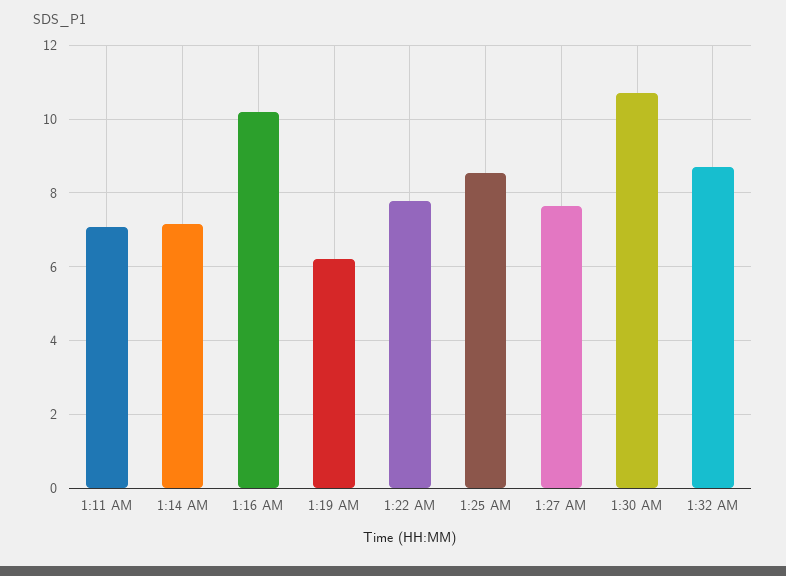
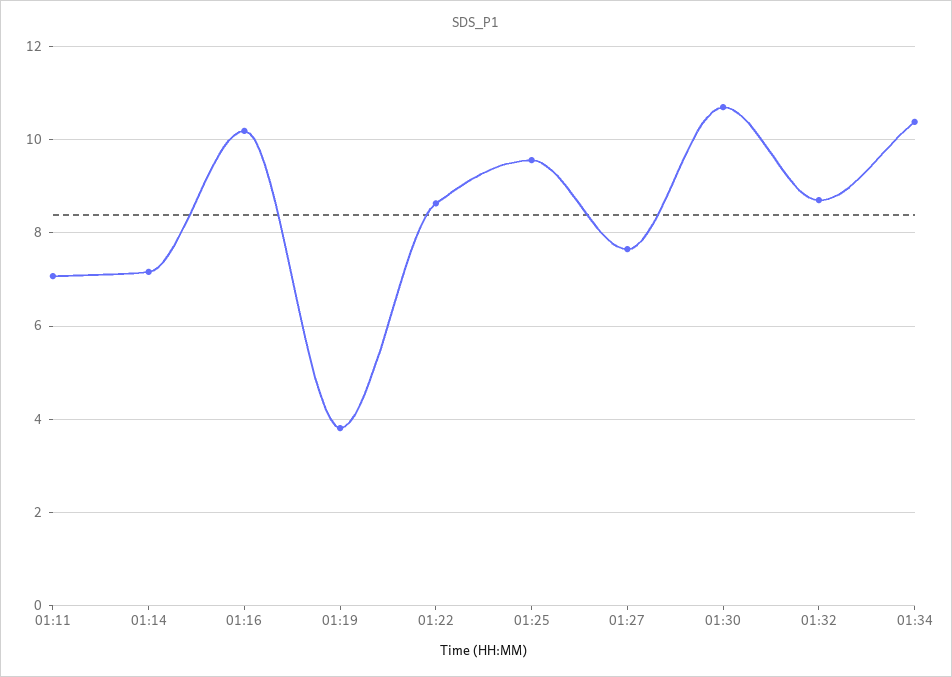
1:19 AM: 6.2 -> 3.8
1:22 AM: 7.8 -> 8.6
1:25 AM: 8.6 -> 9.6
01:34: none -> 10.4

